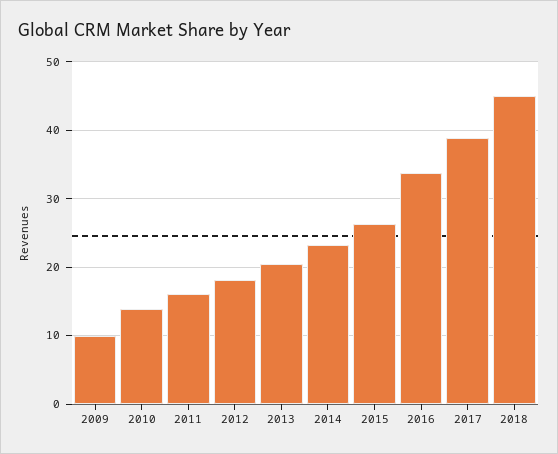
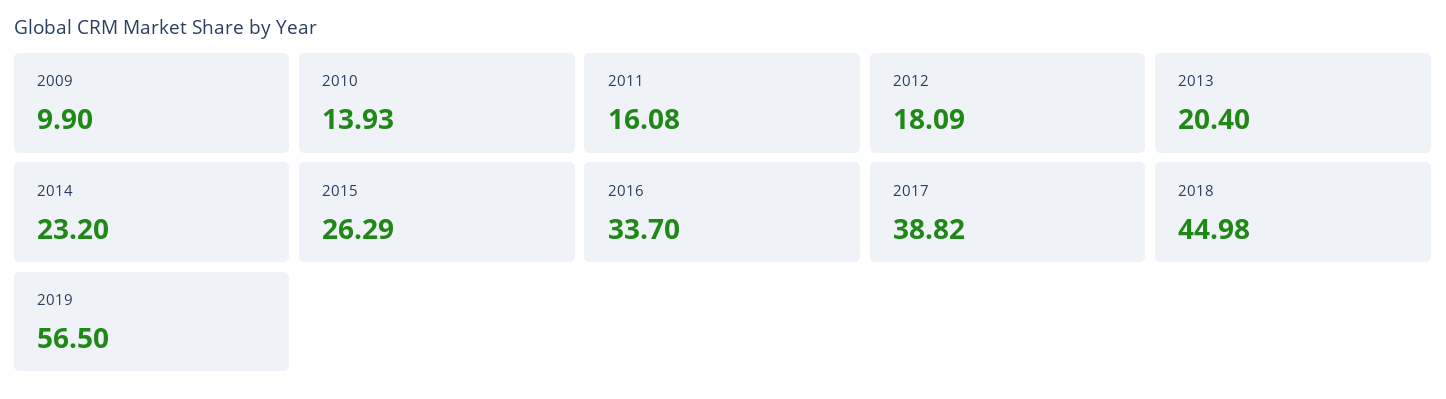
2019: none -> 56.5

